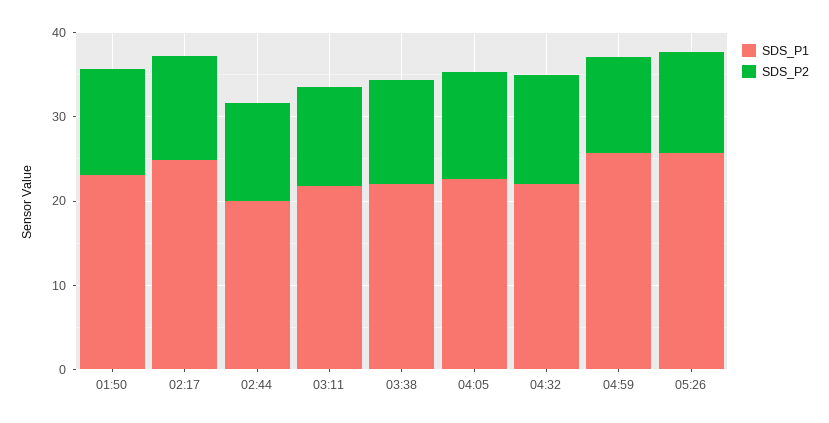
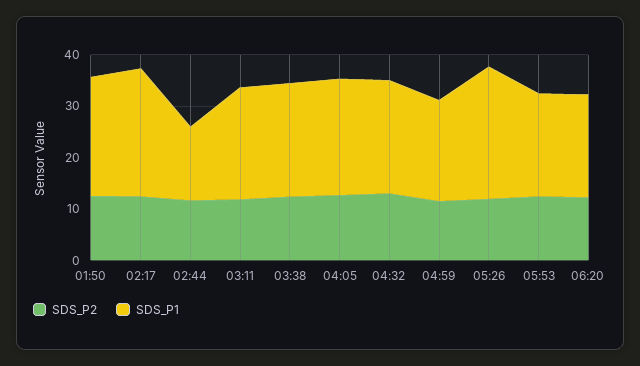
SDS_P1, 02:44: 20 -> 14
SDS_P1, 04:59: 26 -> 20
SDS_P2, 05:53: none -> 12
SDS_P1, 05:53: none -> 20
SDS_P2, 06:20: none -> 12
SDS_P1, 06:20: none -> 20

